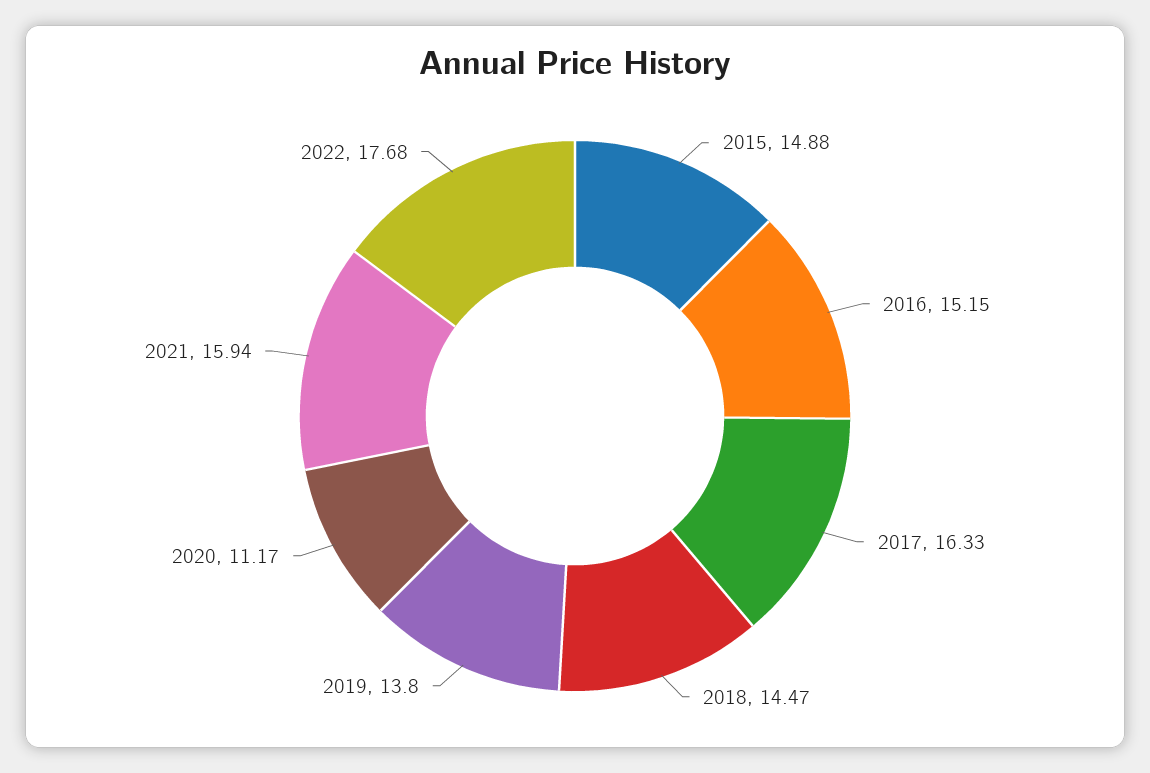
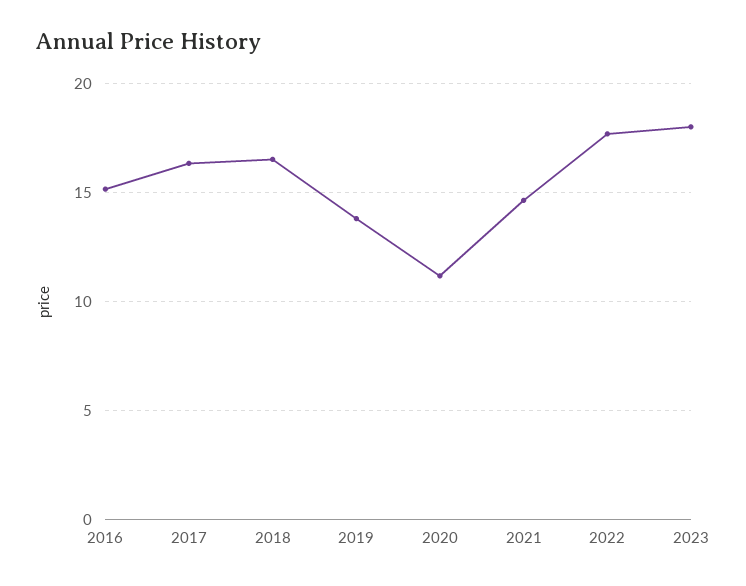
2015: 14.88 -> none
2018: 14.47 -> 16.5
2021: 15.94 -> 14.5
2023: none -> 18

